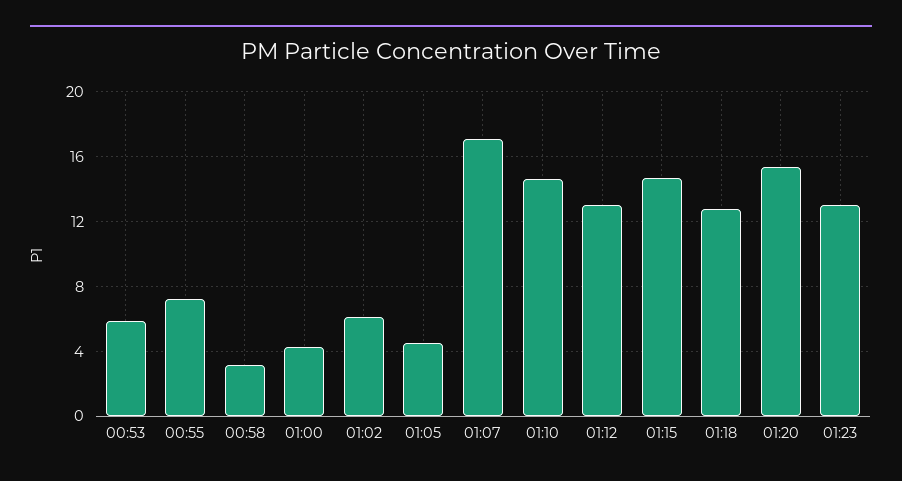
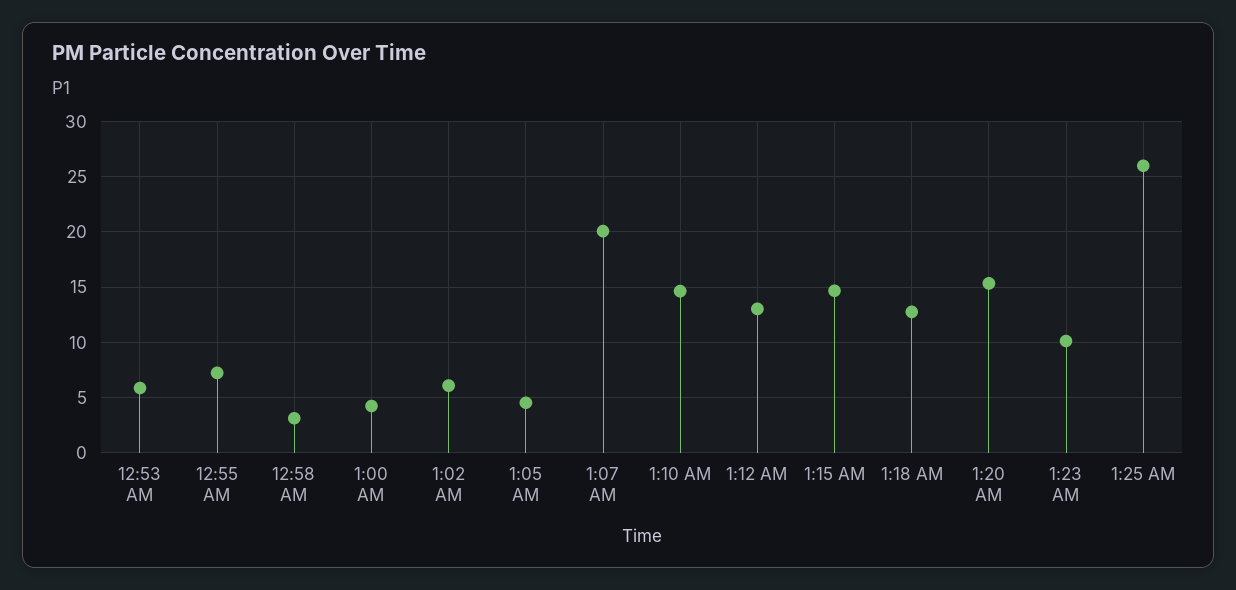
01:07: 17 -> 20
01:23: 13 -> 10
1:25 AM: none -> 26

